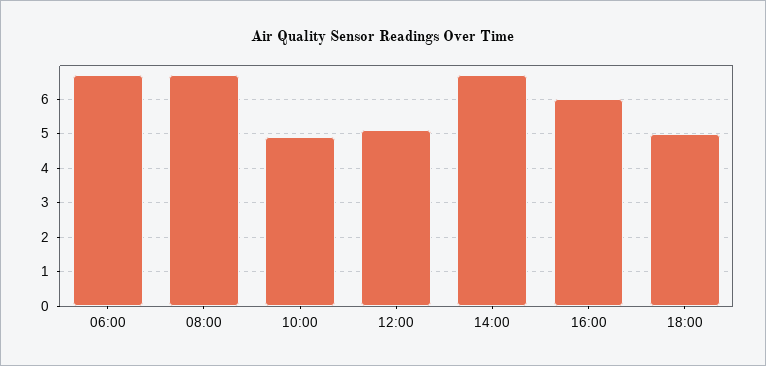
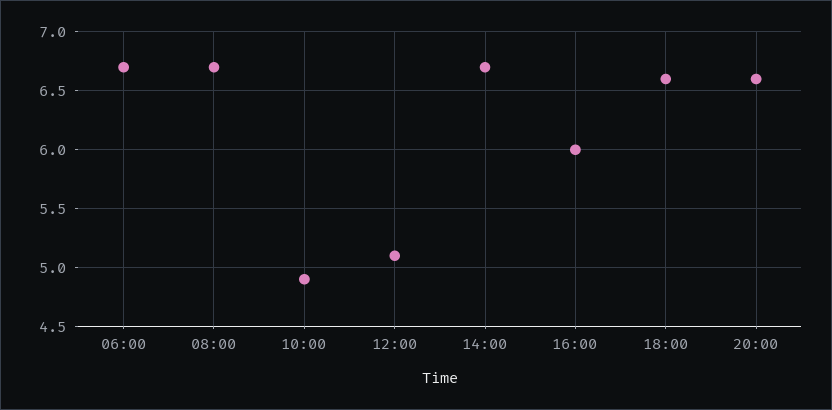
18:00: 5 -> 6.6
20:00: none -> 6.6

